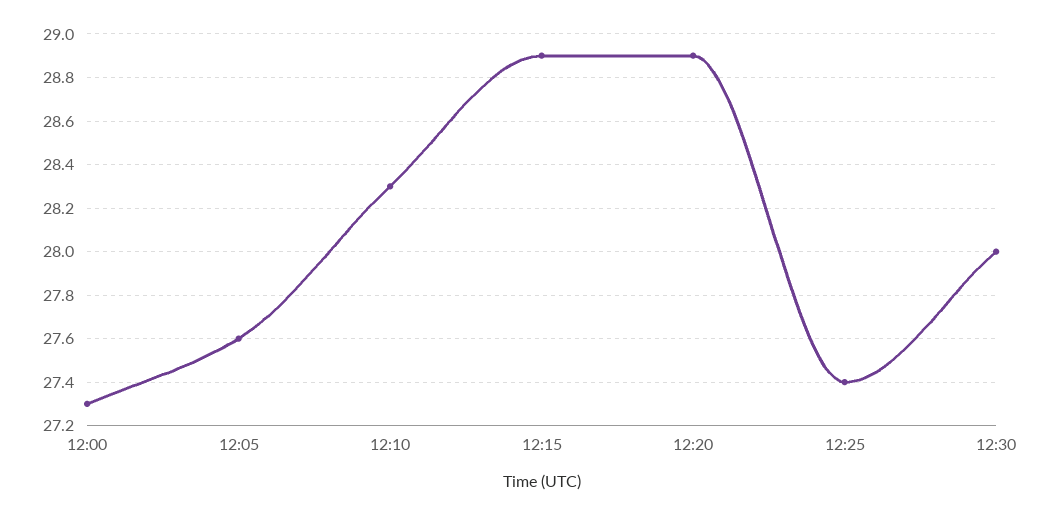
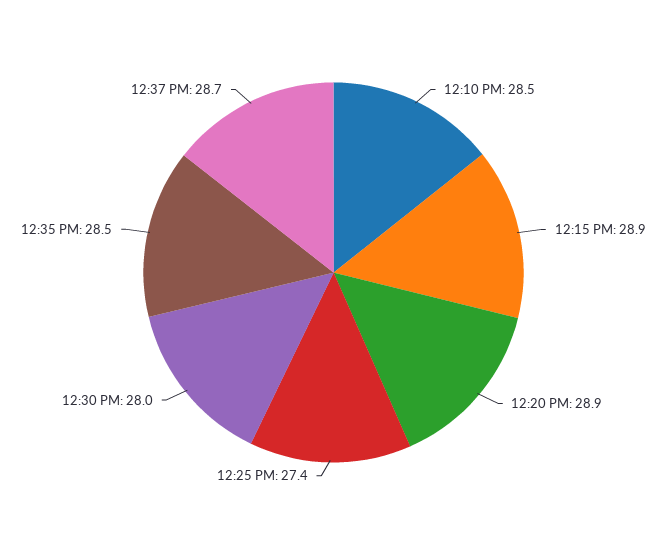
12:00: 27.3 -> none
12:05: 27.6 -> none
12:10: 28.3 -> 28.5
12:35 PM: none -> 28.5
12:37 PM: none -> 28.7

